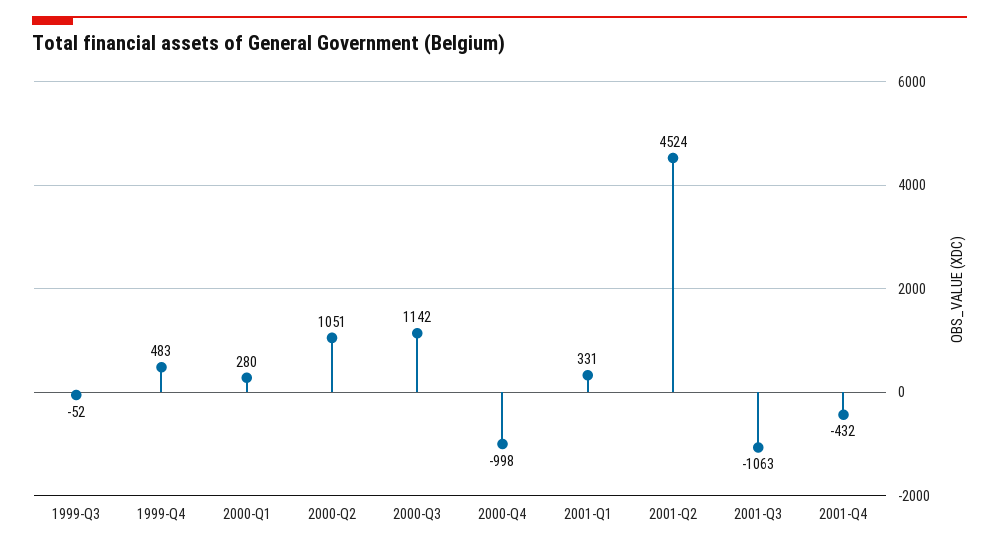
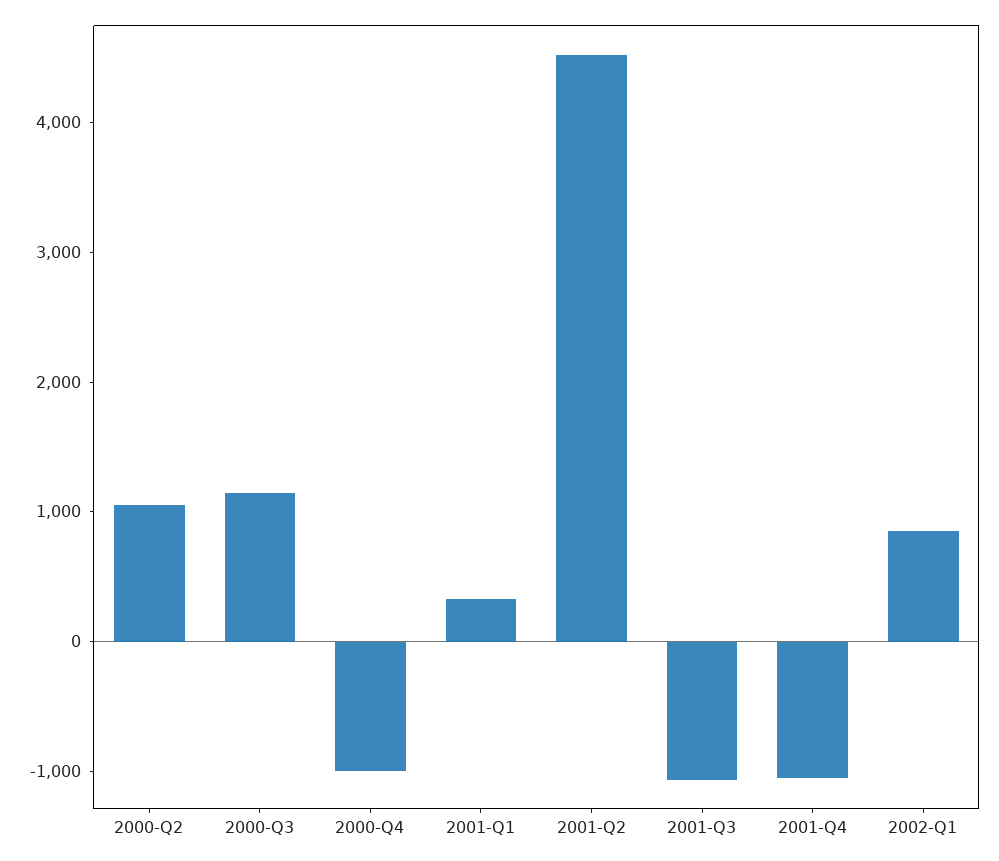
1999-Q3: -52 -> none
1999-Q4: 483 -> none
2000-Q1: 280 -> none
2001-Q4: -432 -> -1000
2002-Q1: none -> 800

